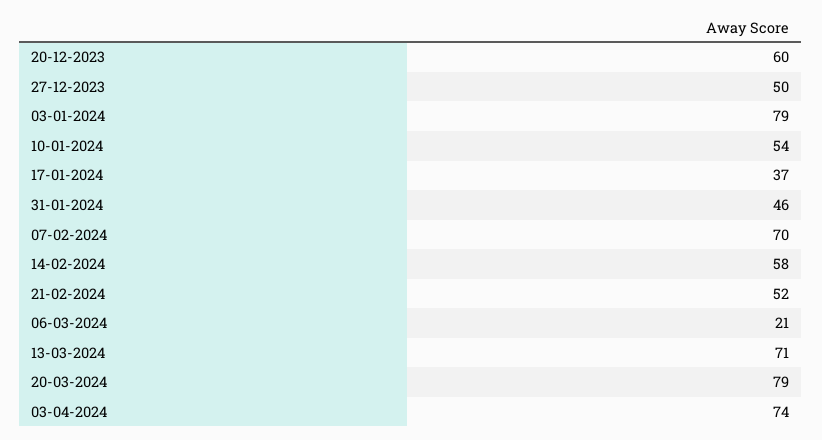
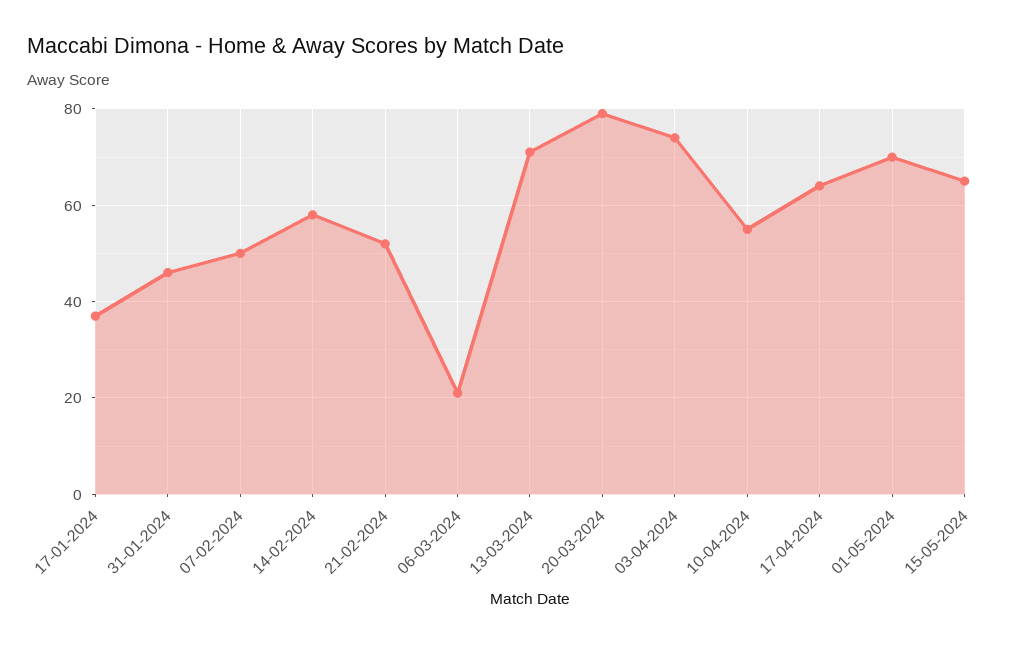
20-12-2023: 60 -> none
27-12-2023: 50 -> none
03-01-2024: 79 -> none
10-01-2024: 54 -> none
07-02-2024: 70 -> 50
10-04-2024: none -> 55
17-04-2024: none -> 65
01-05-2024: none -> 70
15-05-2024: none -> 65

